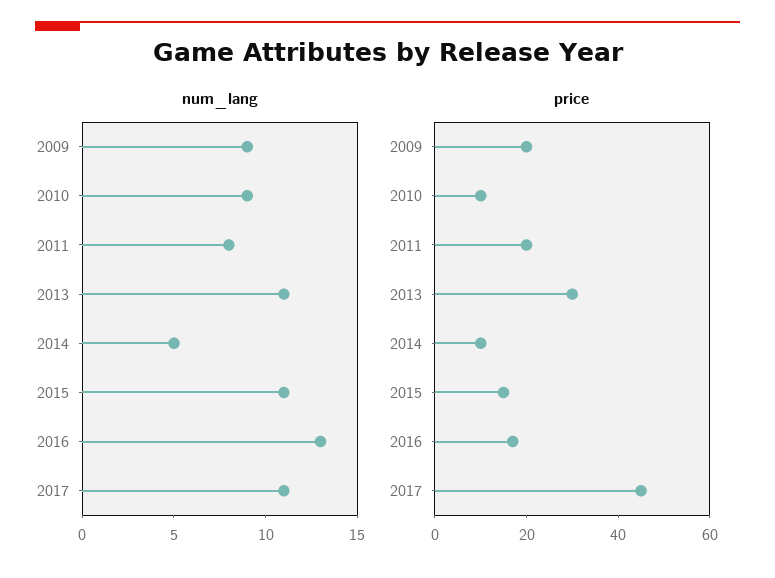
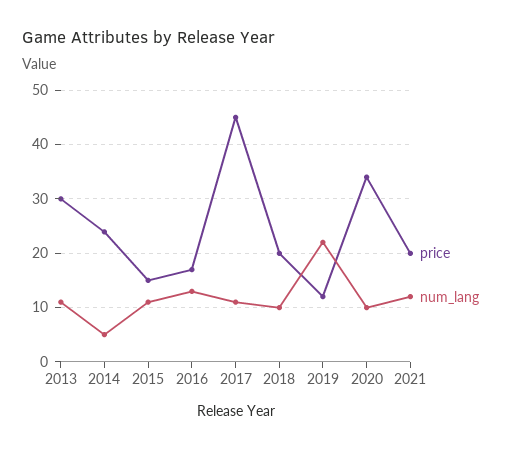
num_lang, 2009: 9 -> none
num_lang, 2010: 9 -> none
num_lang, 2011: 8 -> none
price, 2009: 20 -> none
price, 2010: 10 -> none
price, 2011: 20 -> none
price, 2014: 10 -> 24
price, 2018: none -> 20
num_lang, 2018: none -> 10
price, 2019: none -> 12
num_lang, 2019: none -> 22
price, 2020: none -> 34
num_lang, 2020: none -> 10
price, 2021: none -> 20
num_lang, 2021: none -> 12

